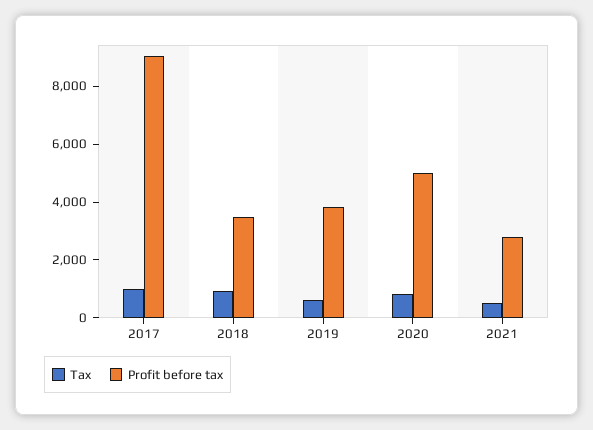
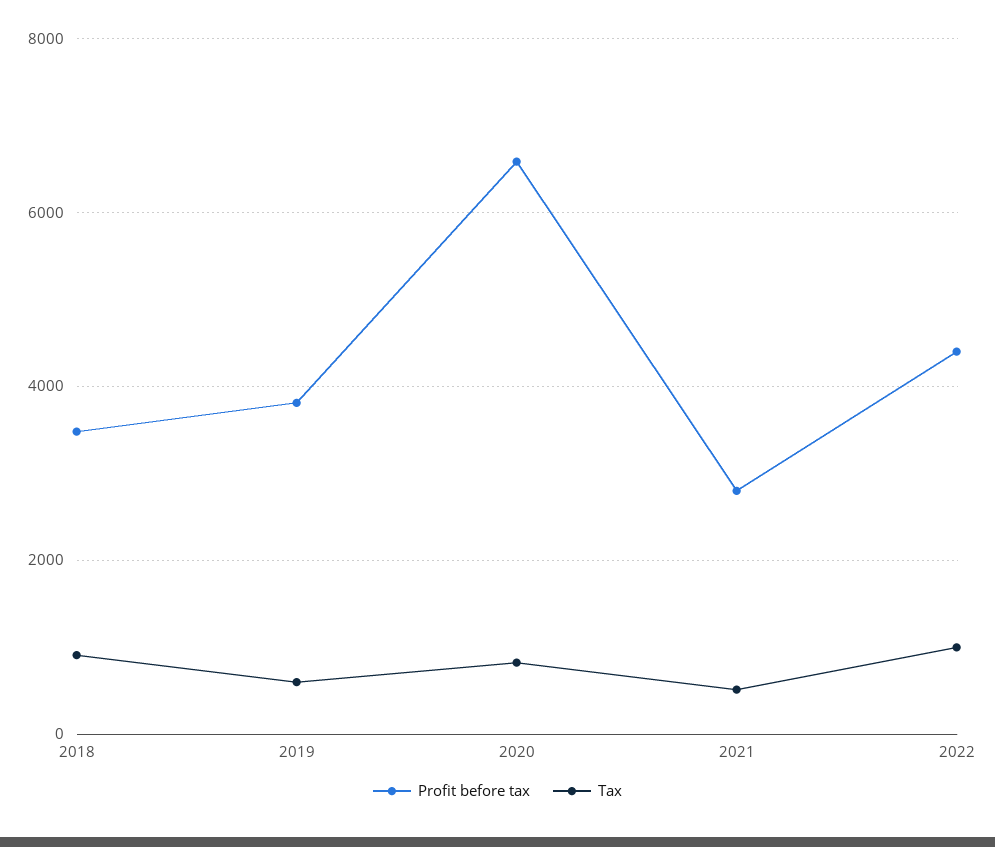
Tax, 2017: 1000 -> none
Profit before tax, 2017: 9000 -> none
Profit before tax, 2020: 5000 -> 6600
Profit before tax, 2022: none -> 4400
Tax, 2022: none -> 1000

